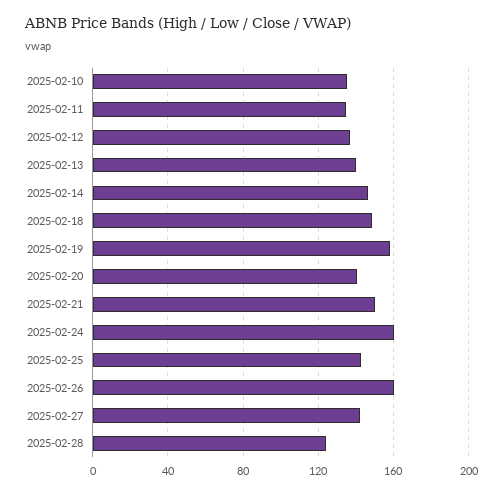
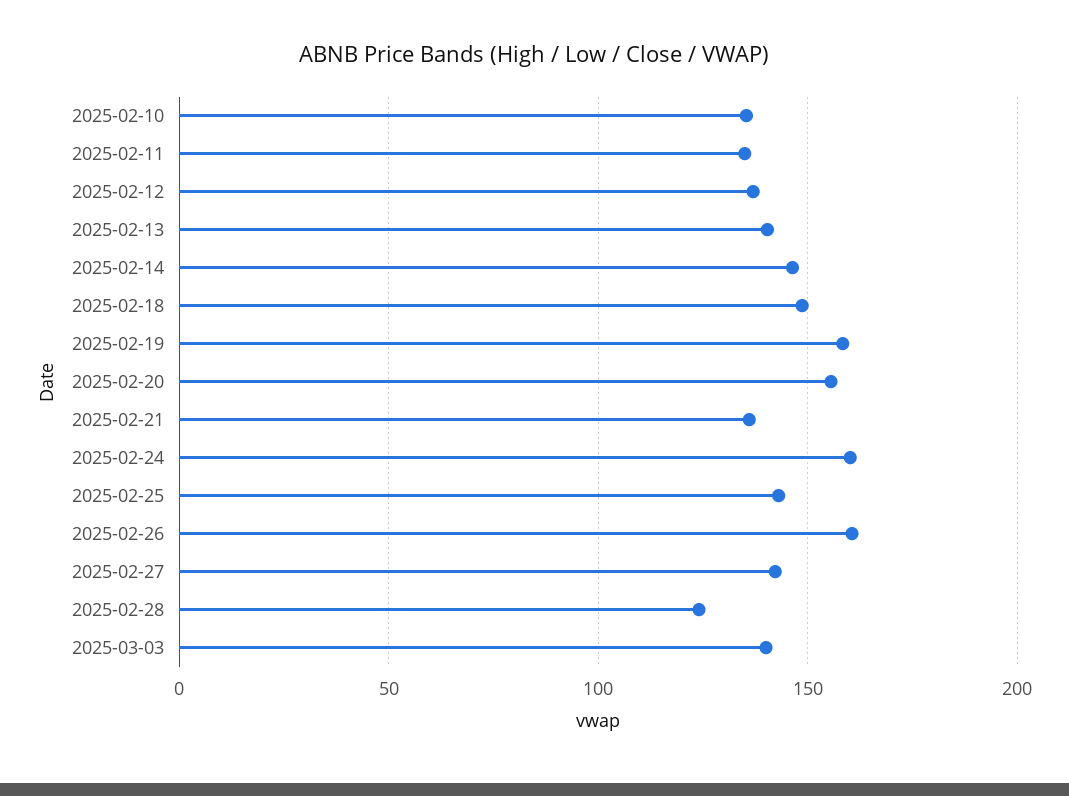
2025-02-20: 140 -> 155
2025-02-21: 150 -> 135
2025-03-03: none -> 140

